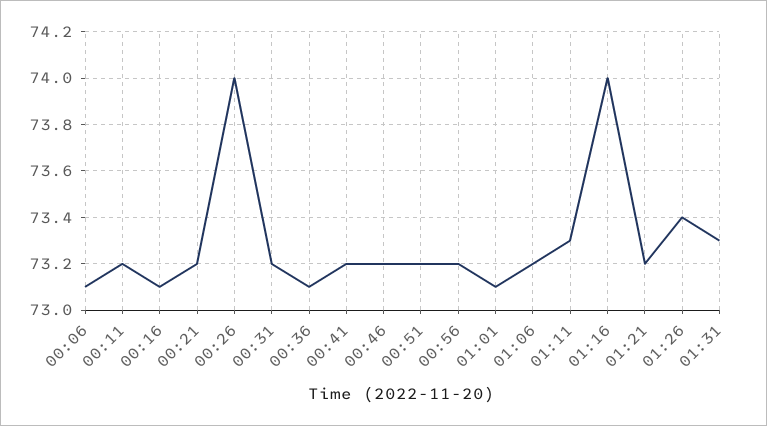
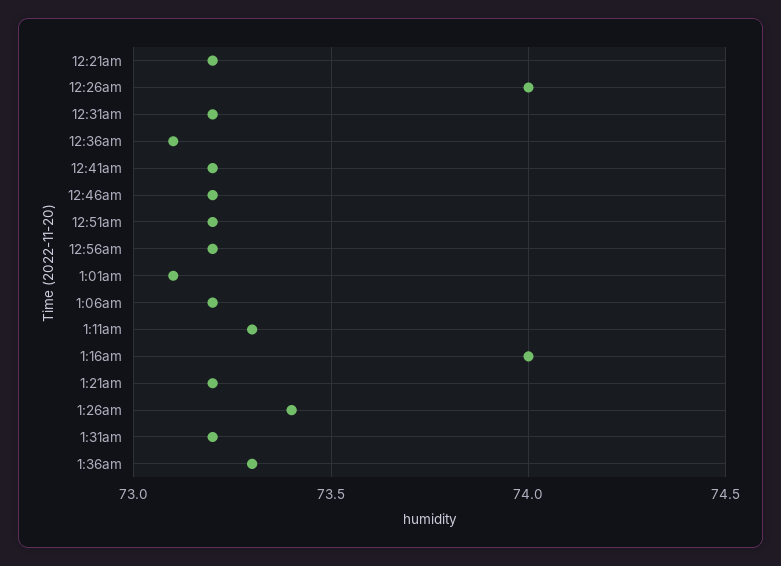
00:06: 73.1 -> none
00:11: 73.2 -> none
00:16: 73.1 -> none
01:31: 73.3 -> 73.2
1:36am: none -> 73.3

